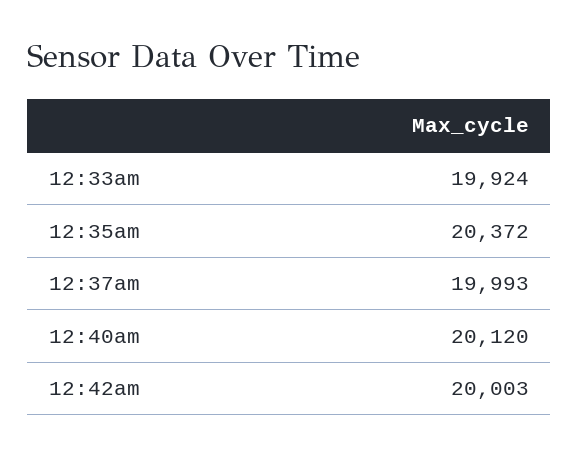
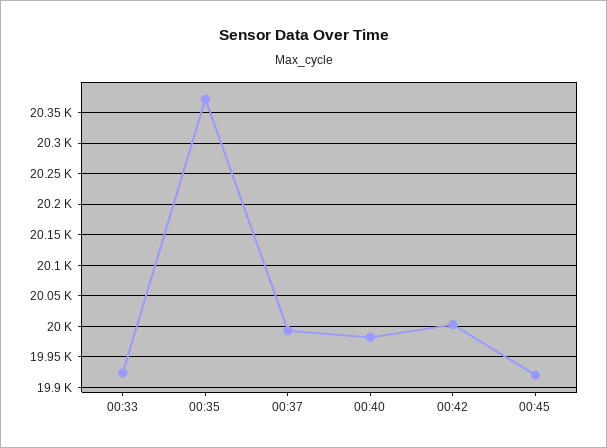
12:40am: 20120 -> 19980
00:45: none -> 19920

